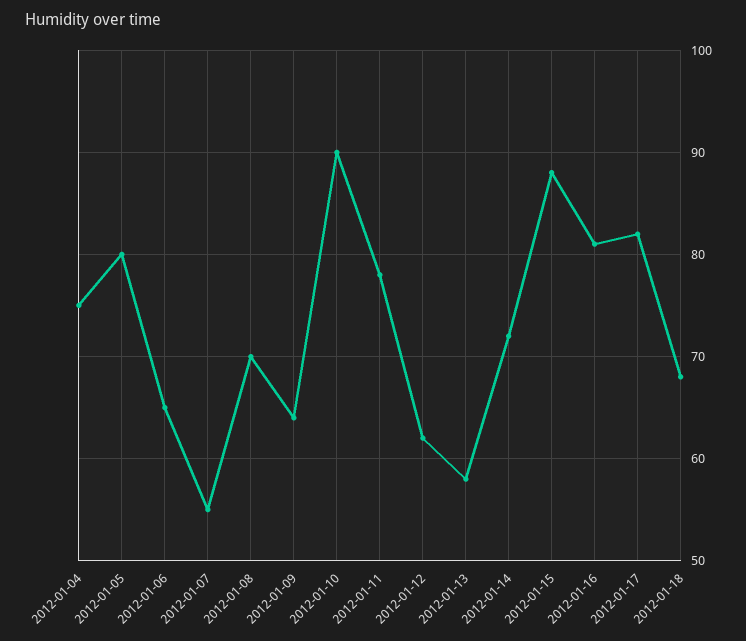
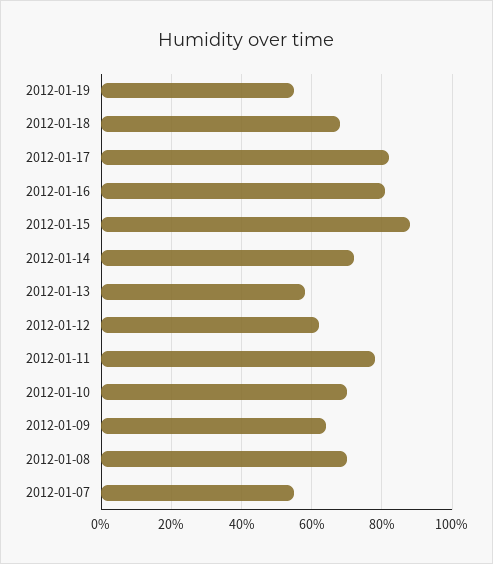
2012-01-04: 75 -> none
2012-01-05: 80 -> none
2012-01-06: 65 -> none
2012-01-10: 90 -> 70
2012-01-19: none -> 55

